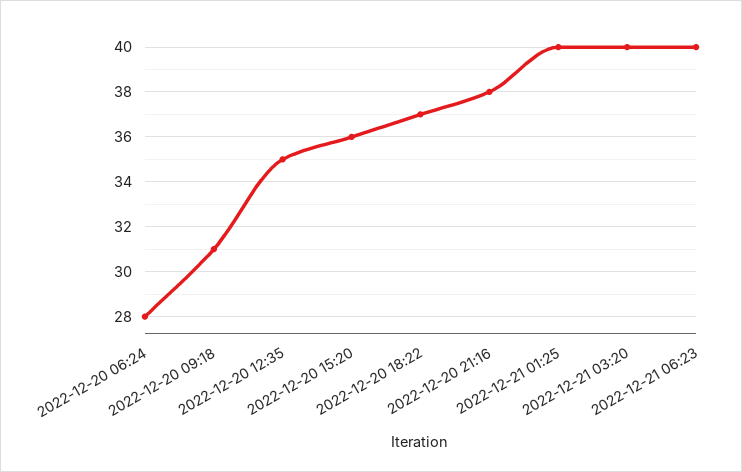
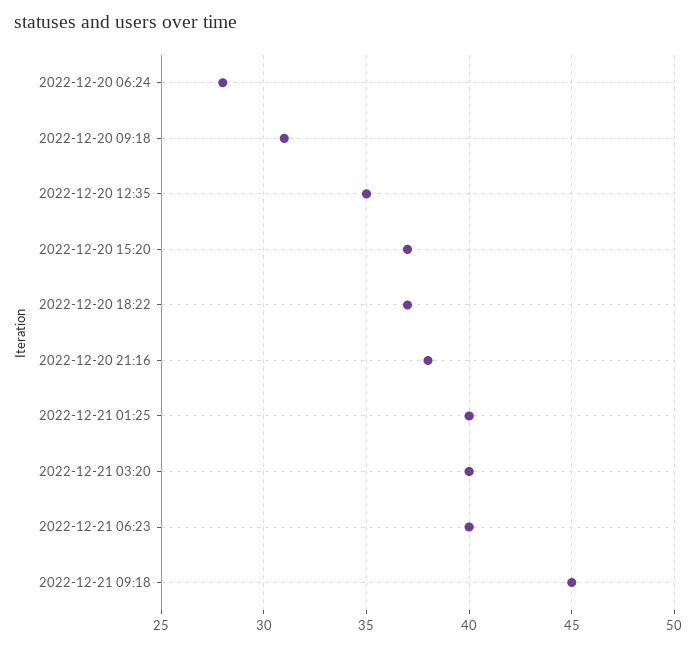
2022-12-20 15:20: 36 -> 37
2022-12-21 09:18: none -> 45

